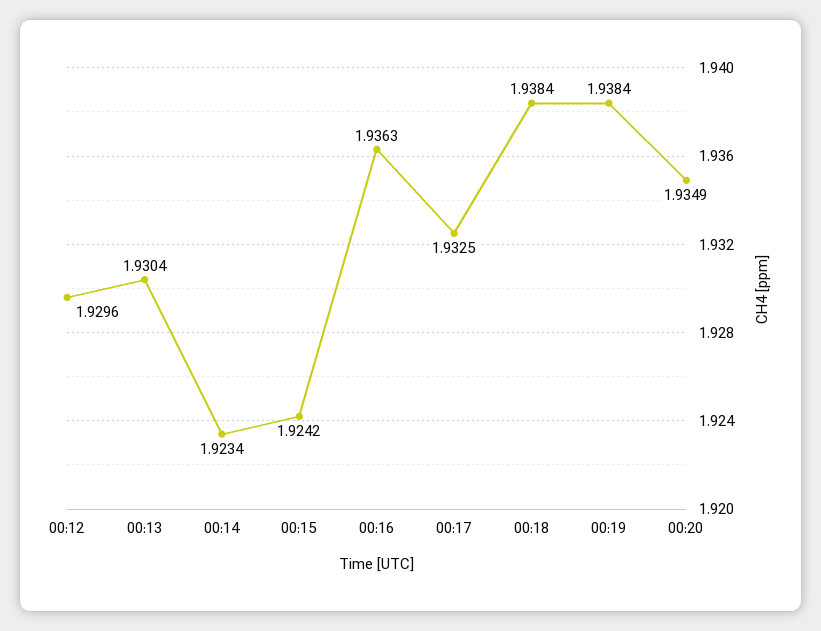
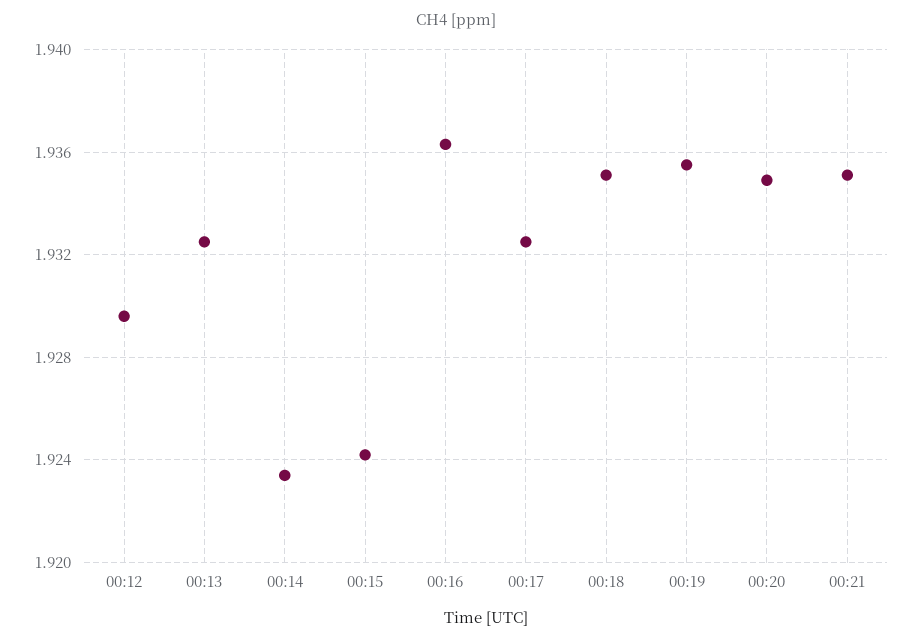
00:13: 1.9304 -> 1.9325
00:18: 1.9384 -> 1.935
00:19: 1.9384 -> 1.9355
00:21: none -> 1.935

